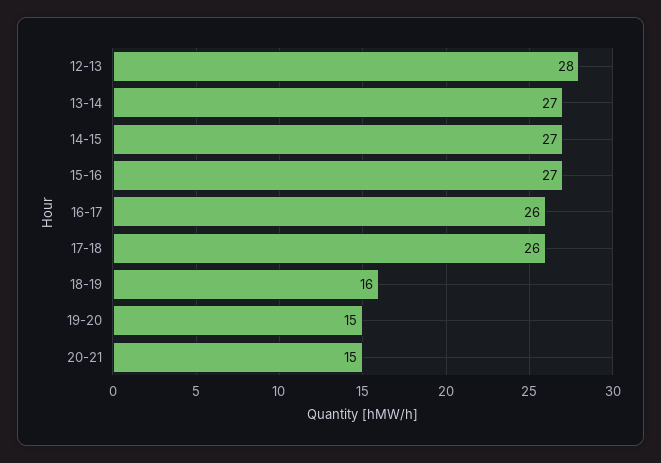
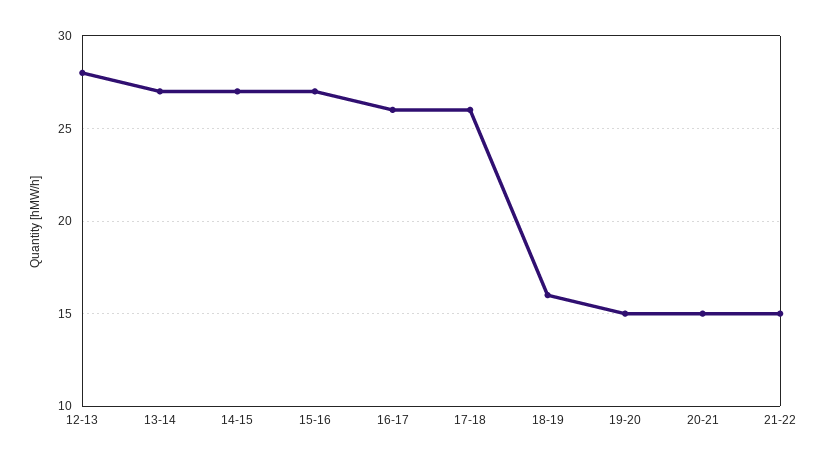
21-22: none -> 15

